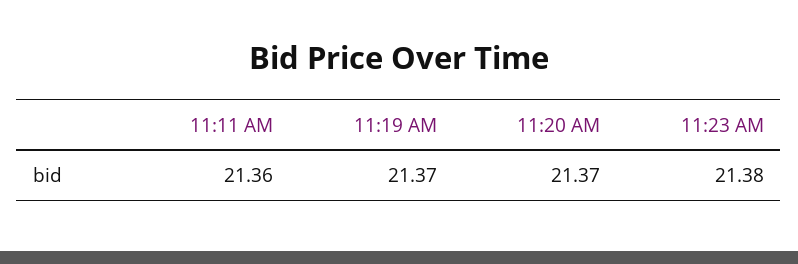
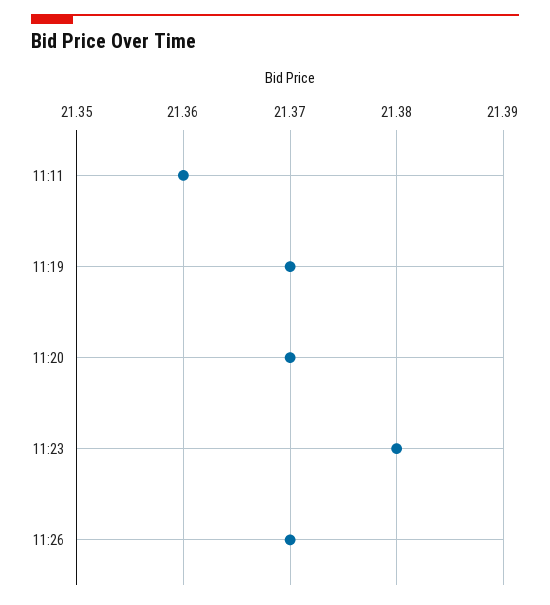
11:26: none -> 21.37

